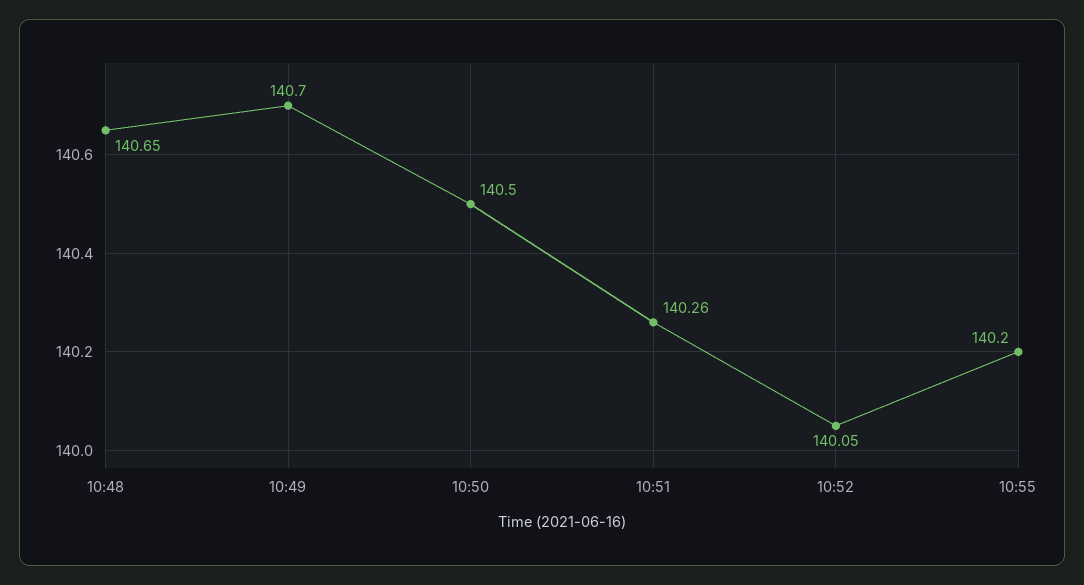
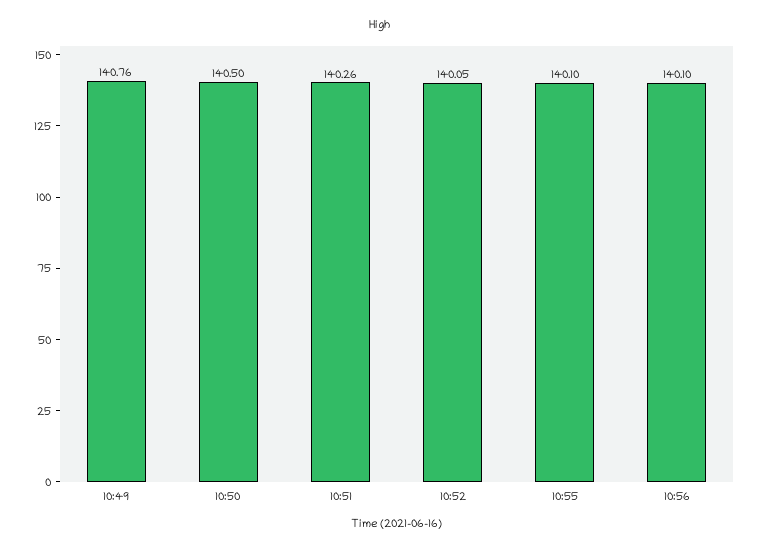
10:48: 140.65 -> none
10:49: 140.7 -> 140.76
10:55: 140.2 -> 140.1
10:56: none -> 140.1

